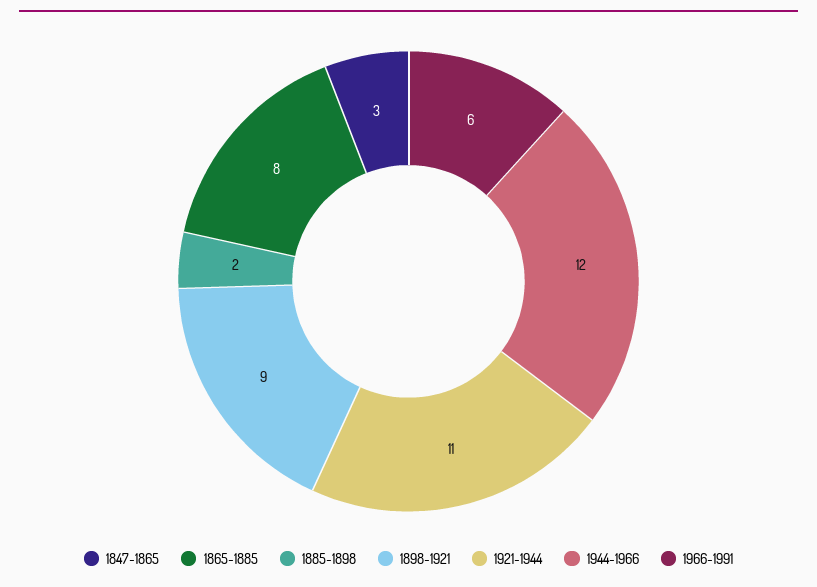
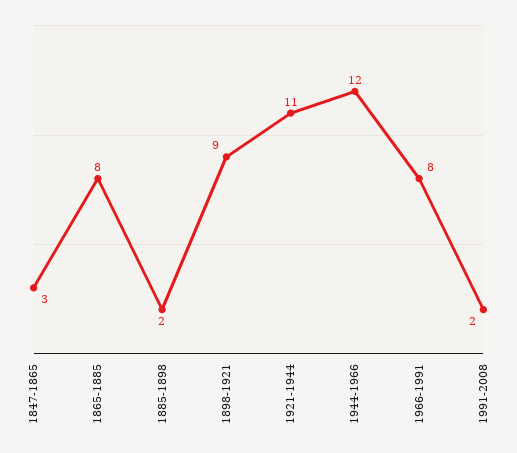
1966-1991: 6 -> 8
1991-2008: none -> 2

